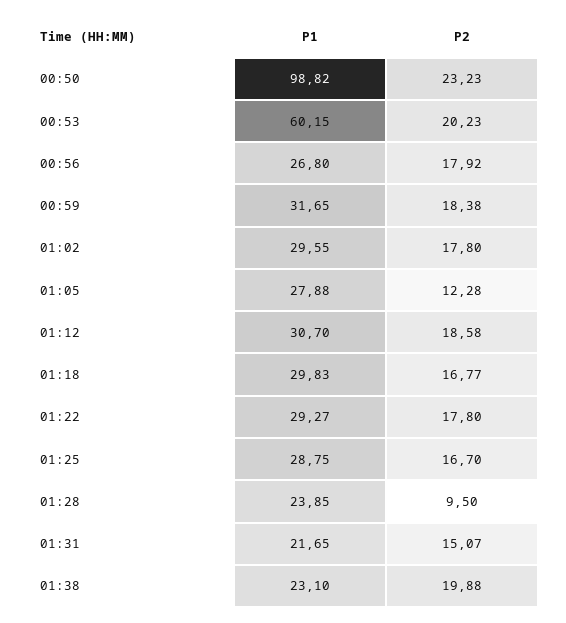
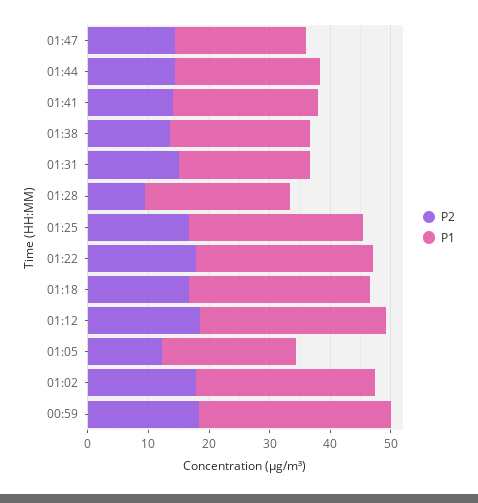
P1, 00:50: 98.82 -> none
P2, 00:50: 23.23 -> none
P1, 00:53: 60.15 -> none
P2, 00:53: 20.23 -> none
P1, 00:56: 26.8 -> none
P2, 00:56: 17.92 -> none
P1, 01:05: 27.88 -> 22
P2, 01:38: 19.88 -> 14
P2, 01:47: none -> 14
P1, 01:47: none -> 22
P2, 01:44: none -> 14
P1, 01:44: none -> 24
P2, 01:41: none -> 14
P1, 01:41: none -> 24

